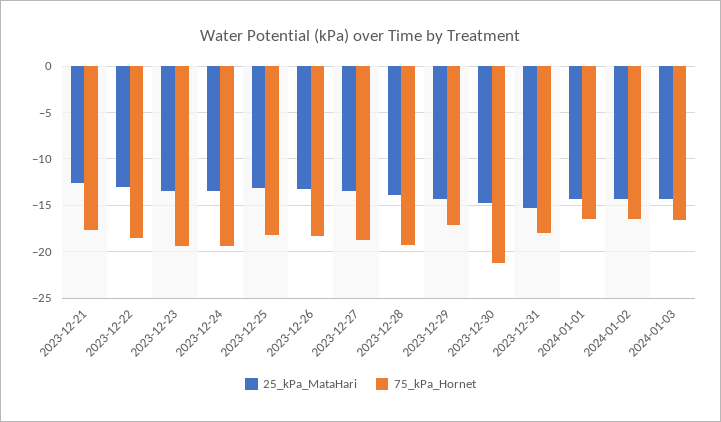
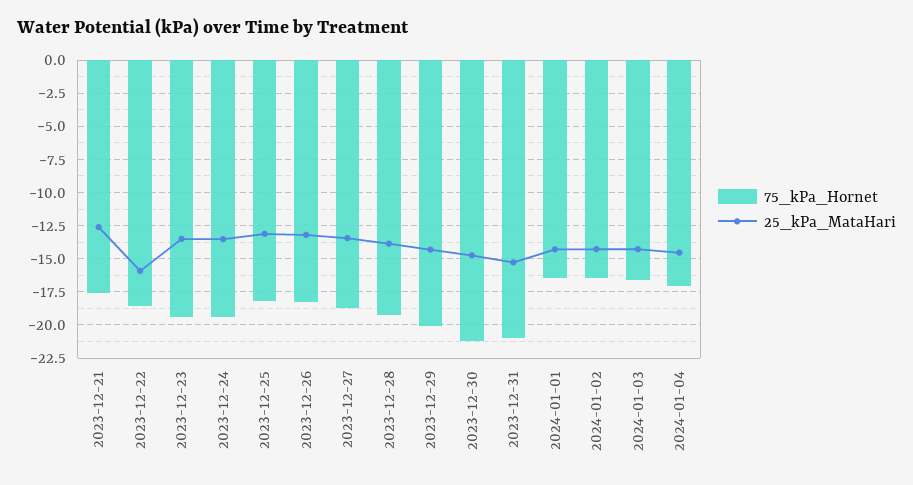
25_kPa_MataHari, 2023-12-22: -13 -> -16
75_kPa_Hornet, 2023-12-29: -17 -> -20
75_kPa_Hornet, 2023-12-31: -18 -> -21
75_kPa_Hornet, 2024-01-04: none -> -17
25_kPa_MataHari, 2024-01-04: none -> -14.5

